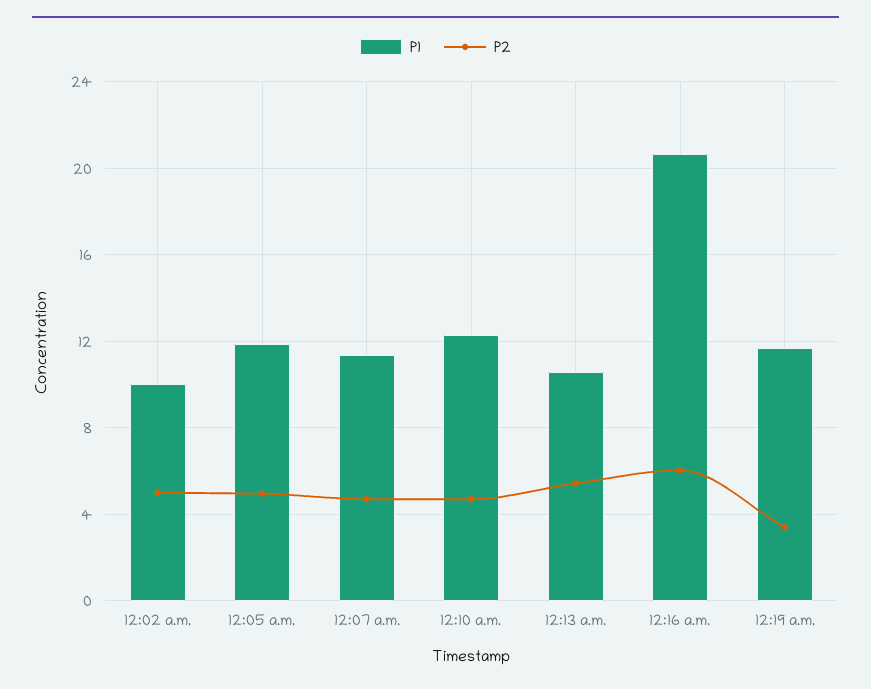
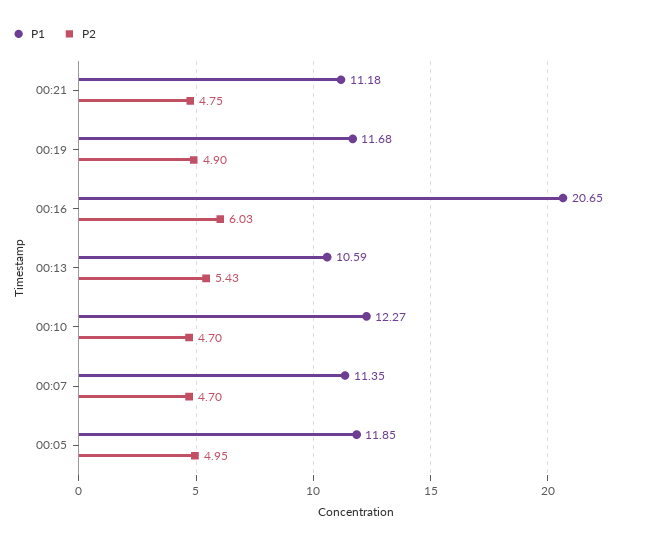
P1, 12:02 a.m.: 10 -> none
P2, 12:02 a.m.: 5 -> none
P2, 12:19 a.m.: 3.5 -> 4.9
P1, 00:21: none -> 11.18
P2, 00:21: none -> 4.75

